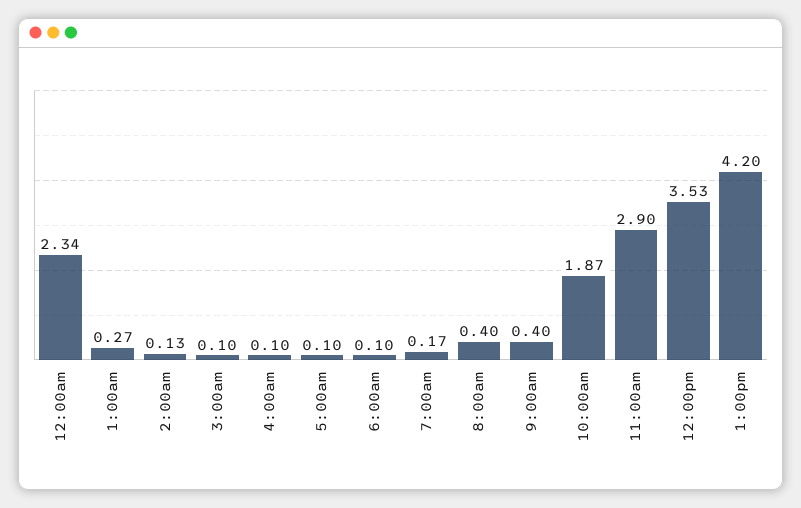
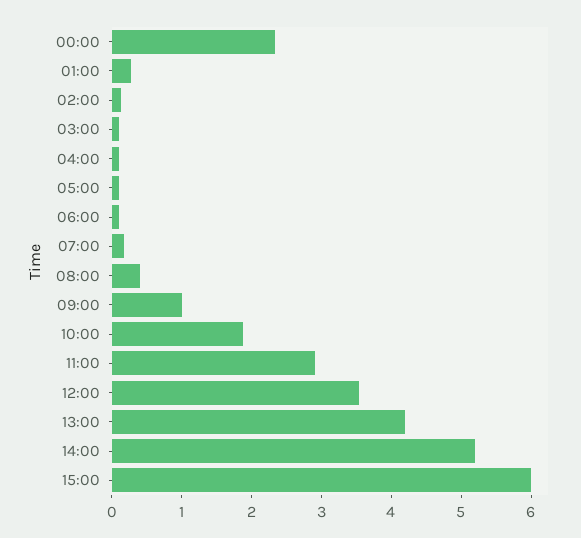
9:00am: 0.4 -> 1
14:00: none -> 5.2
15:00: none -> 6

